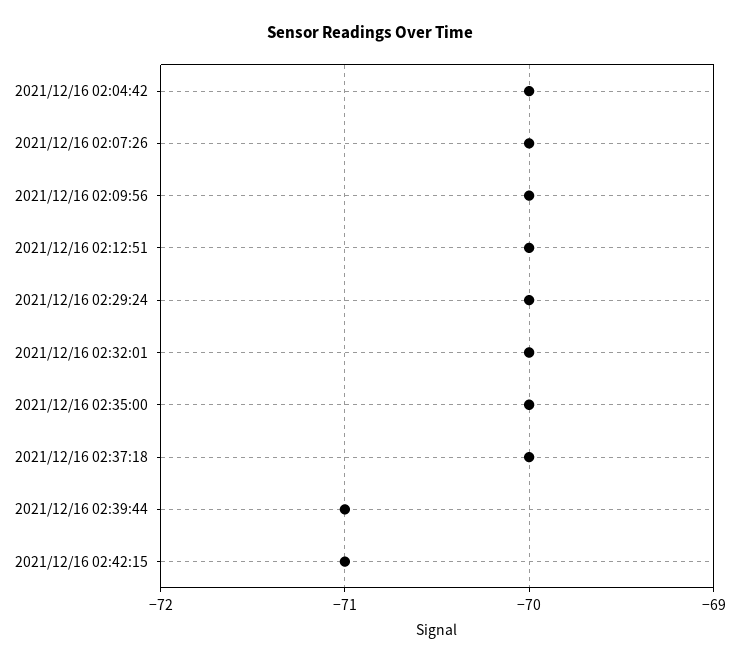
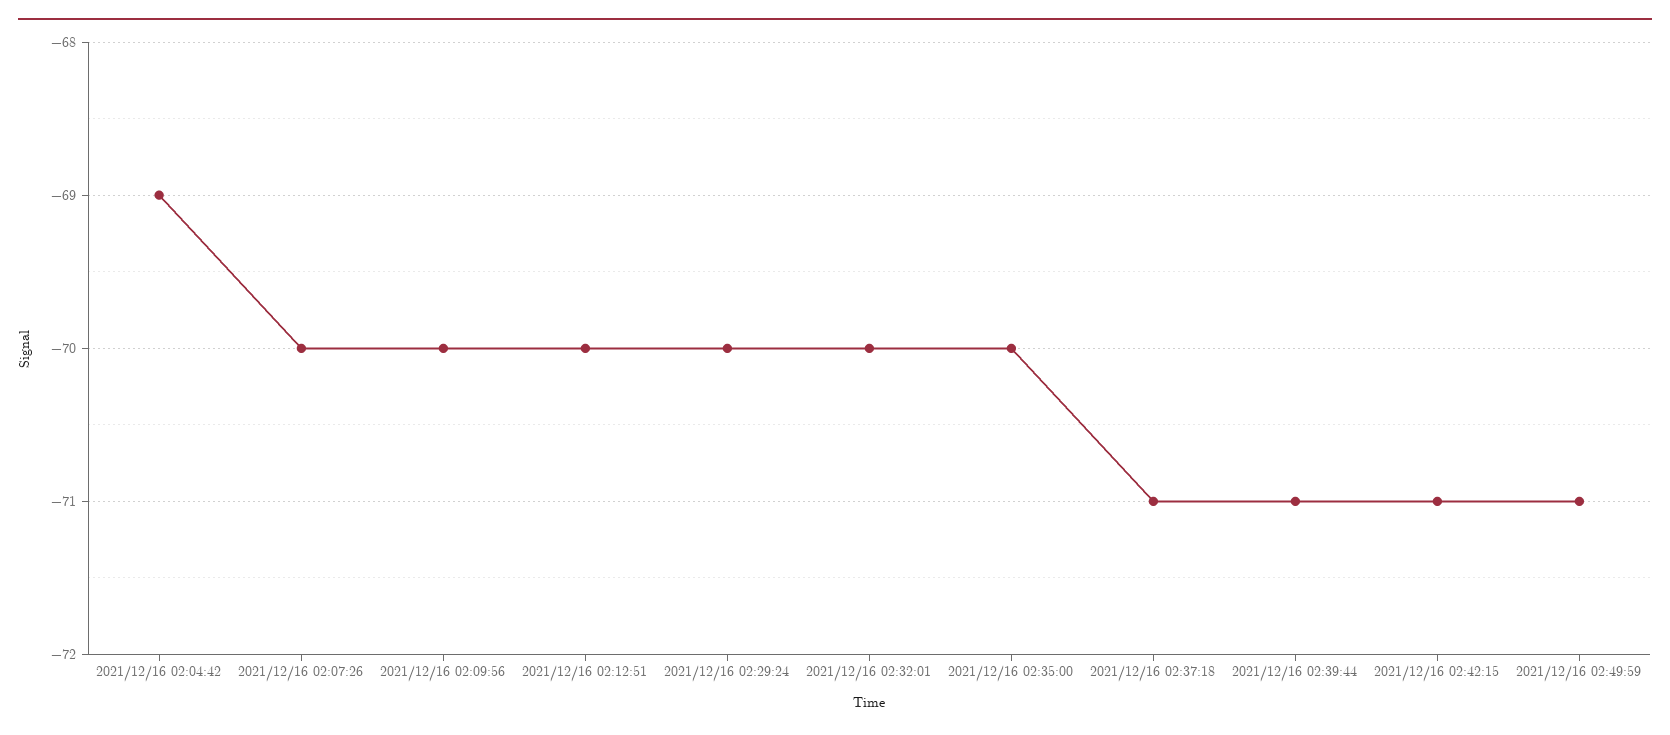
2021/12/16 02:04:42: -70 -> -69
2021/12/16 02:37:18: -70 -> -71
2021/12/16 02:49:59: none -> -71

